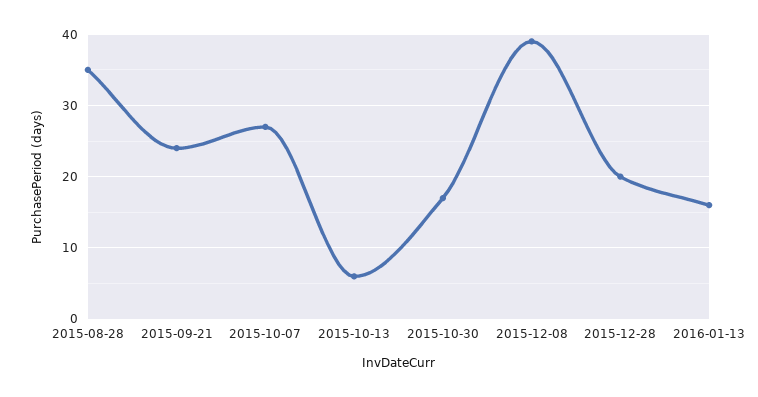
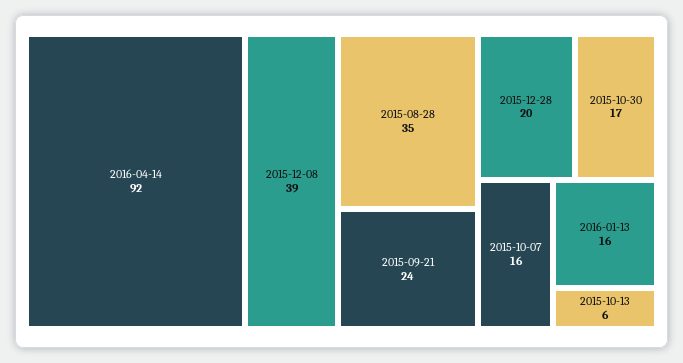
2015-10-07: 27 -> 16
2016-04-14: none -> 92

